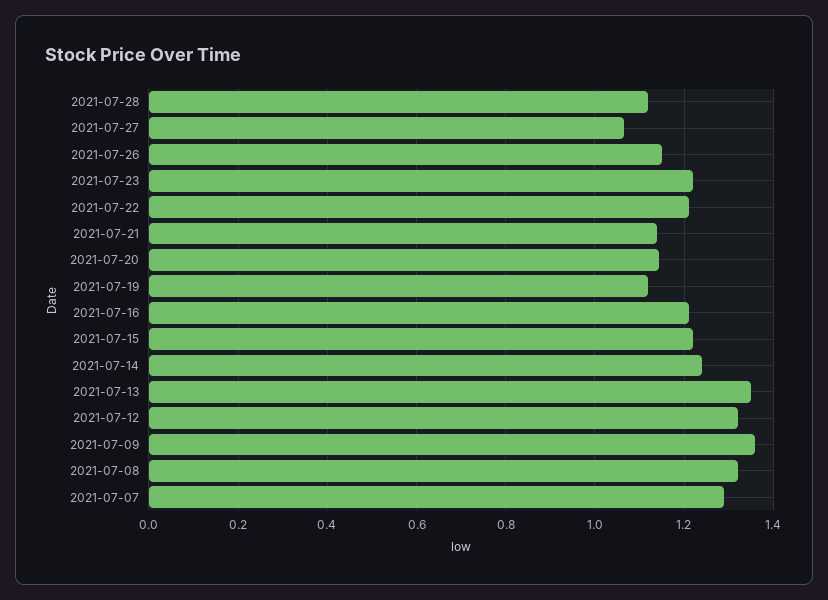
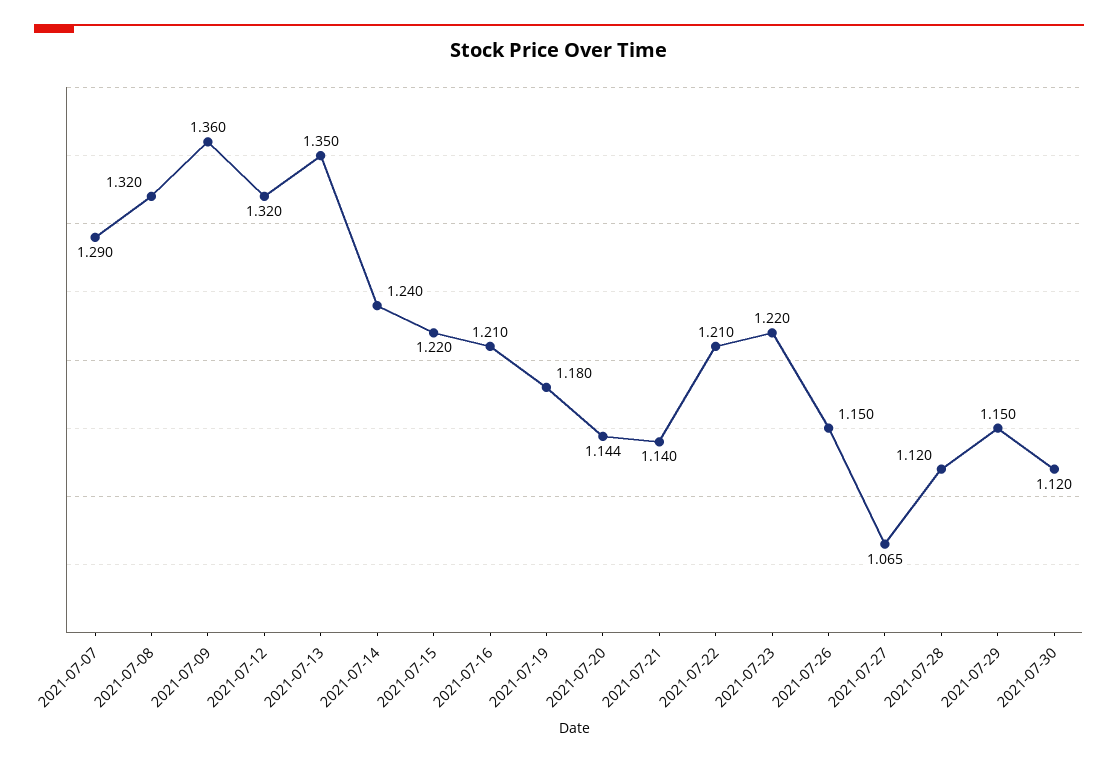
2021-07-19: 1.12 -> 1.18
2021-07-29: none -> 1.15
2021-07-30: none -> 1.12

